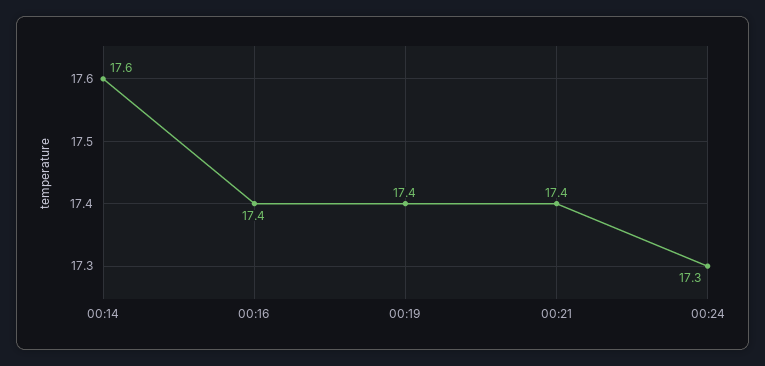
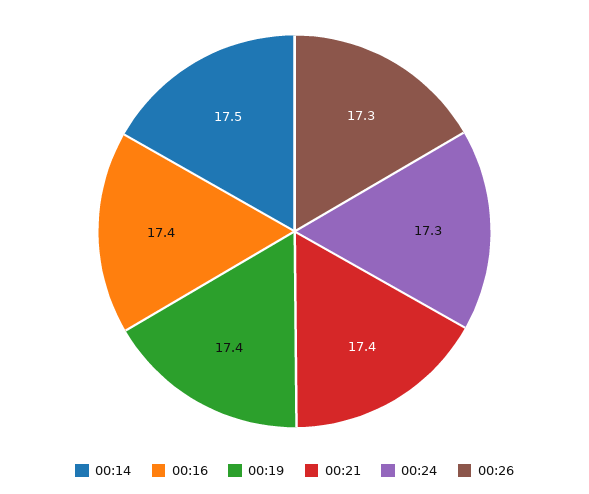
00:14: 17.6 -> 17.5
00:26: none -> 17.3

